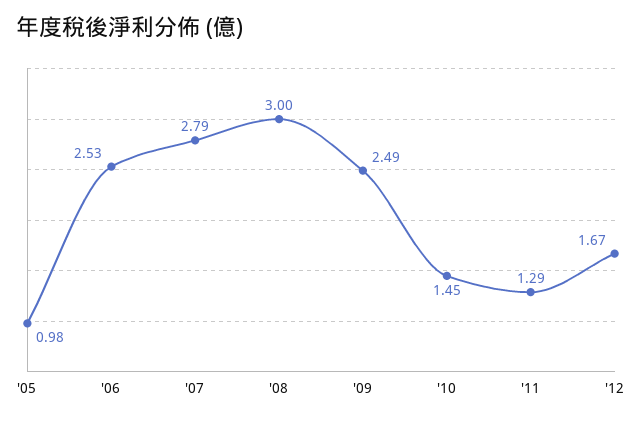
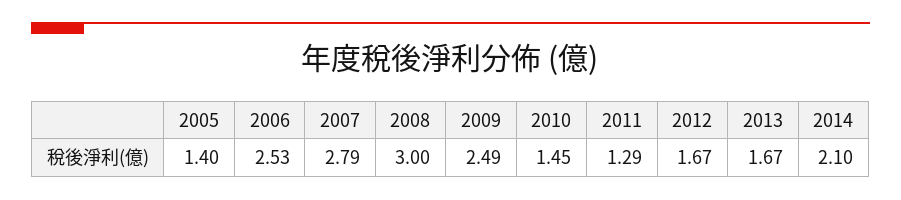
'05: 0.98 -> 1.4
2013: none -> 1.67
2014: none -> 2.1

